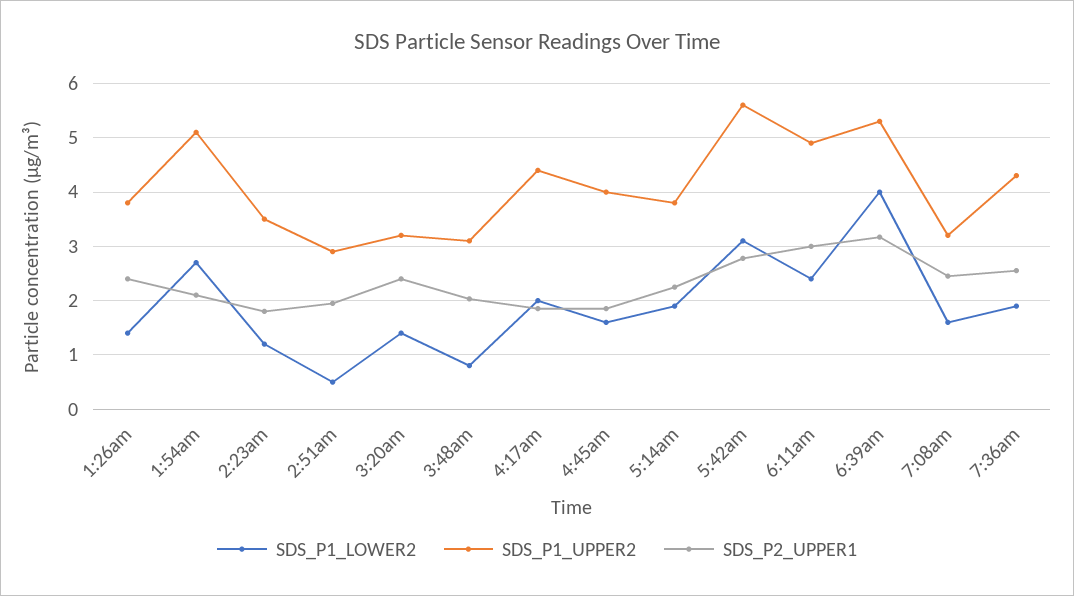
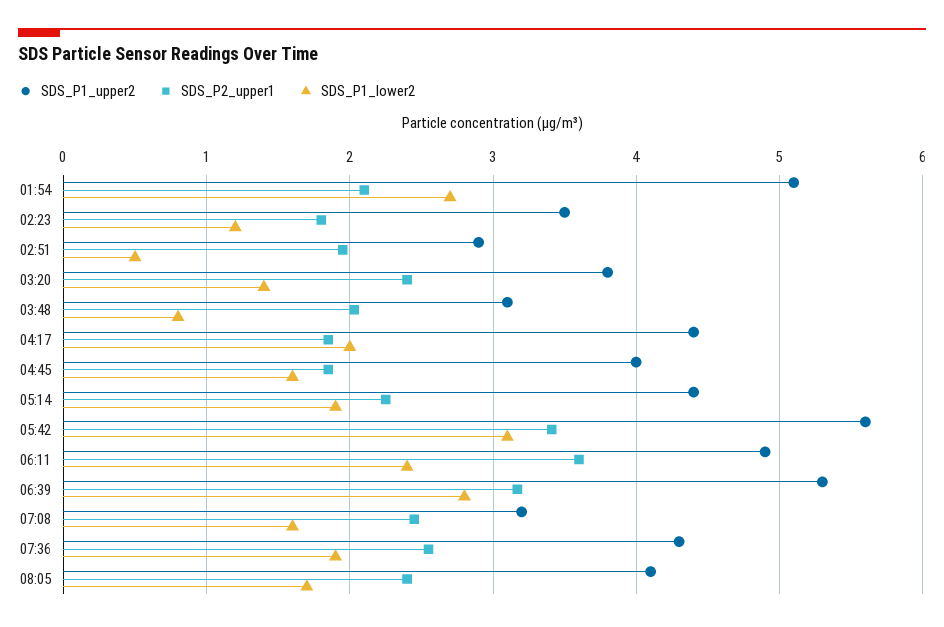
SDS_P1_LOWER2, 1:26am: 1.4 -> none
SDS_P1_UPPER2, 1:26am: 3.8 -> none
SDS_P2_UPPER1, 1:26am: 2.4 -> none
SDS_P1_UPPER2, 3:20am: 3.2 -> 3.8
SDS_P1_UPPER2, 5:14am: 3.8 -> 4.4
SDS_P2_UPPER1, 5:42am: 2.8 -> 3.4
SDS_P2_UPPER1, 6:11am: 3 -> 3.6
SDS_P1_LOWER2, 6:39am: 4 -> 2.8
SDS_P1_UPPER2, 08:05: none -> 4.1
SDS_P2_UPPER1, 08:05: none -> 2.4
SDS_P1_LOWER2, 08:05: none -> 1.7

